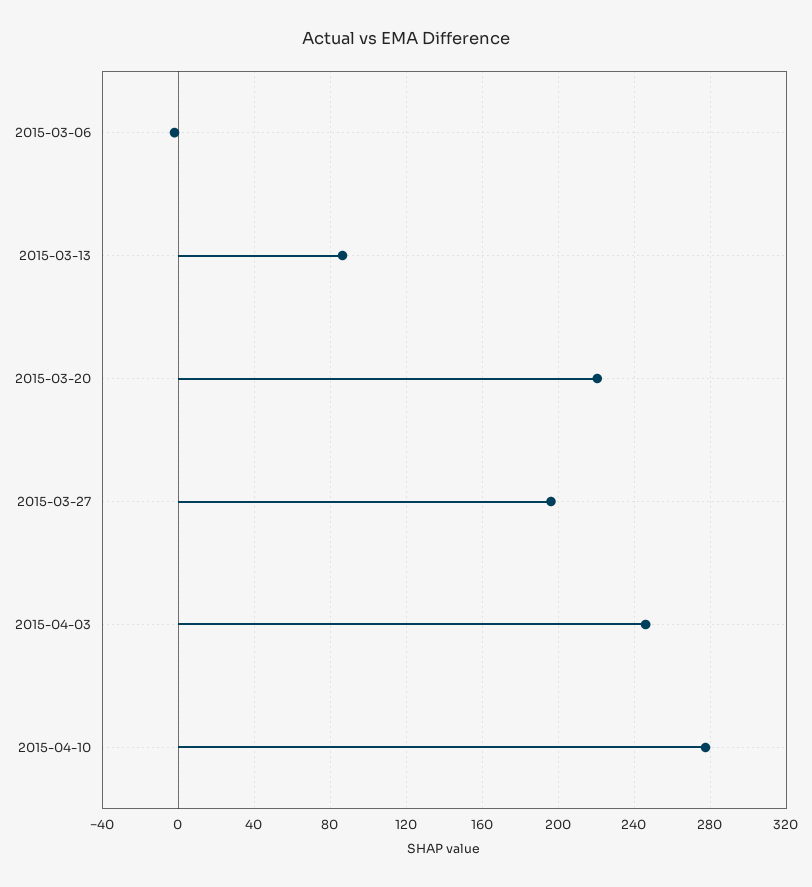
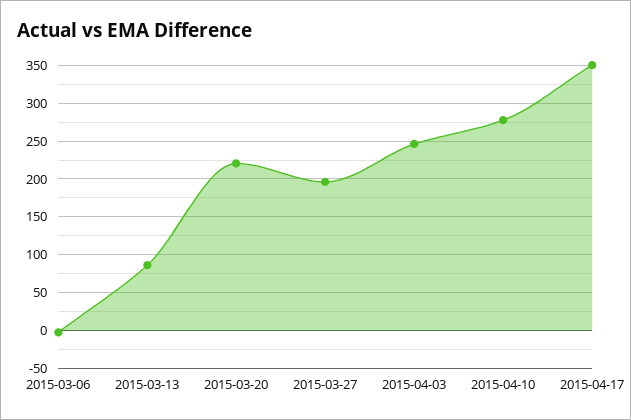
2015-04-17: none -> 350

